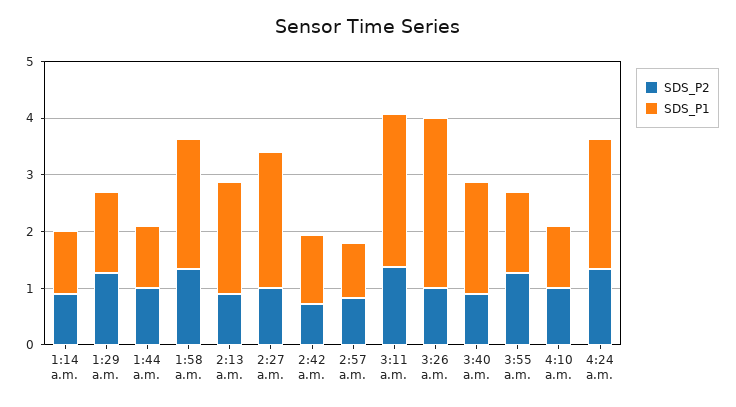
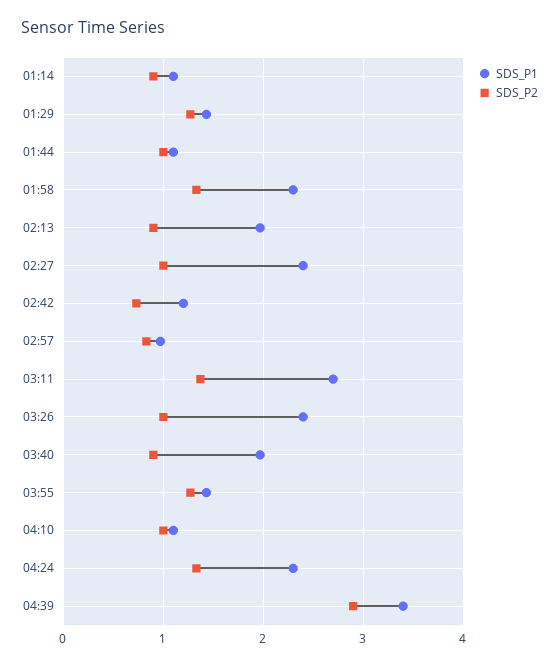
SDS_P1, 3:26 a.m.: 3 -> 2.4
SDS_P1, 04:39: none -> 3.4
SDS_P2, 04:39: none -> 2.9

